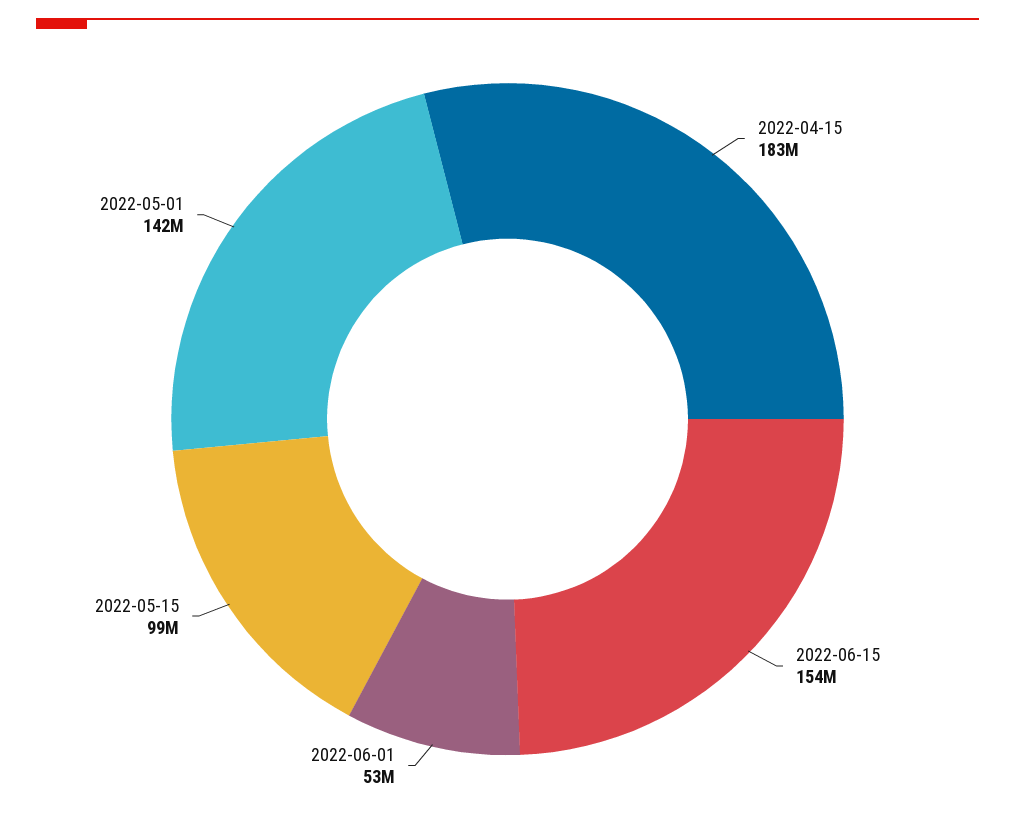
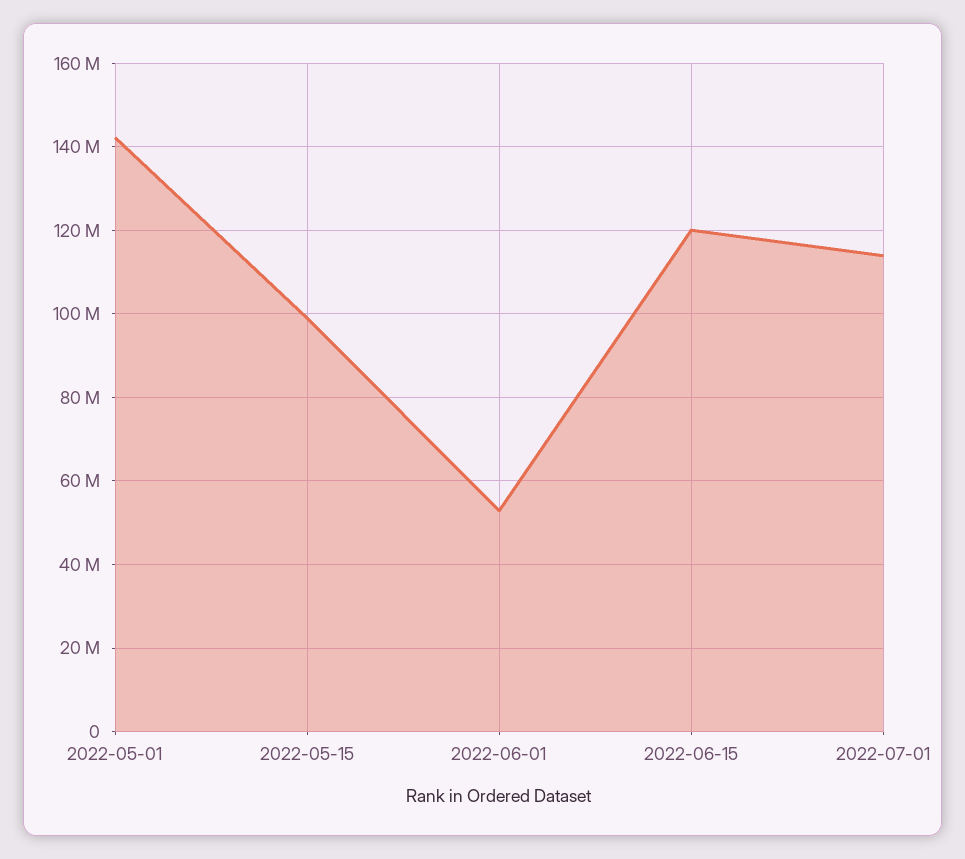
2022-04-15: 183000000 -> none
2022-06-15: 154000000 -> 120000000
2022-07-01: none -> 114000000

